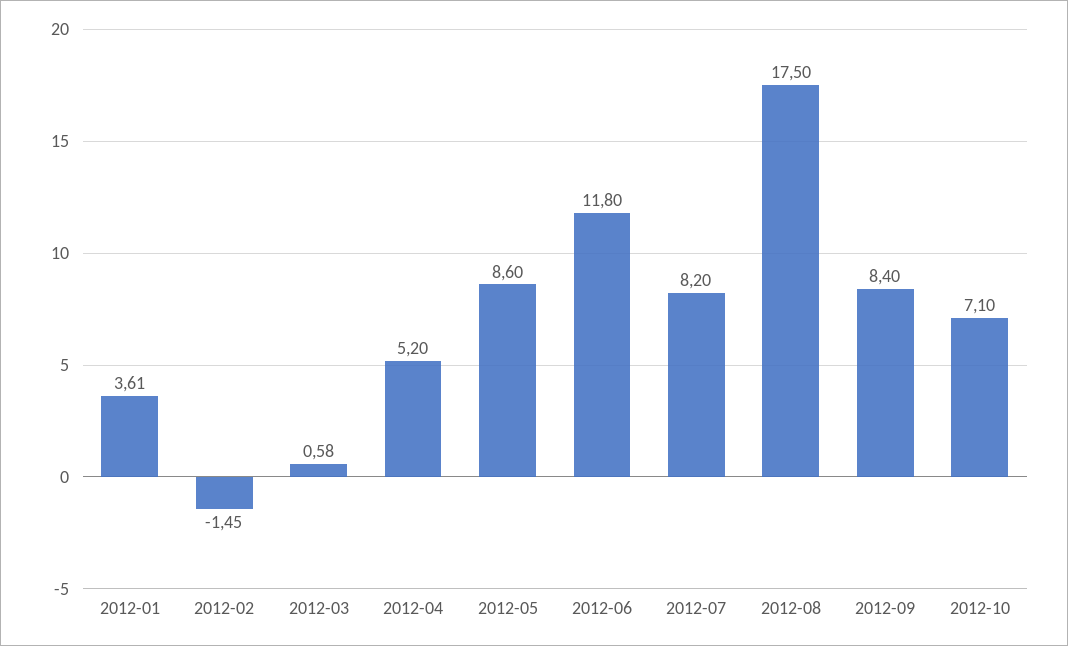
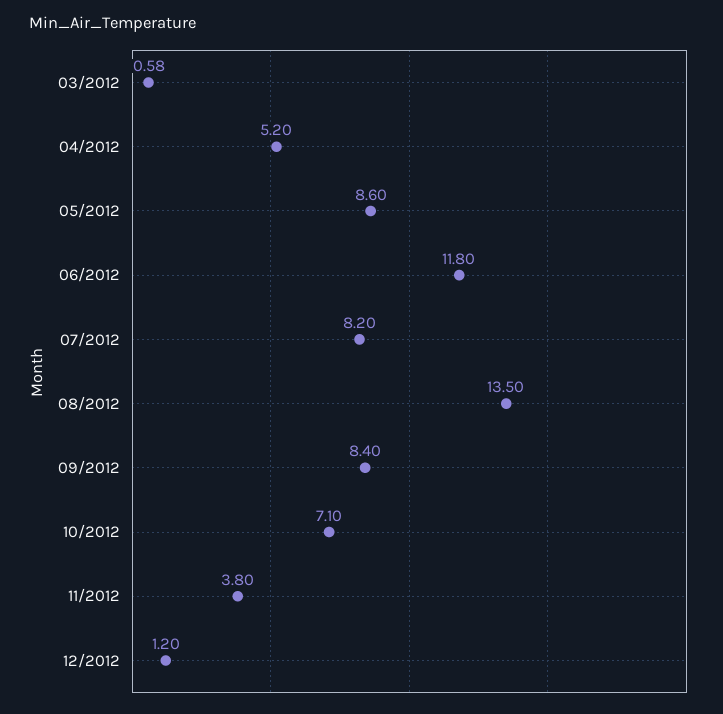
2012-01: 3.61 -> none
2012-02: -1.45 -> none
2012-08: 17.5 -> 13.5
11/2012: none -> 3.8
12/2012: none -> 1.2

